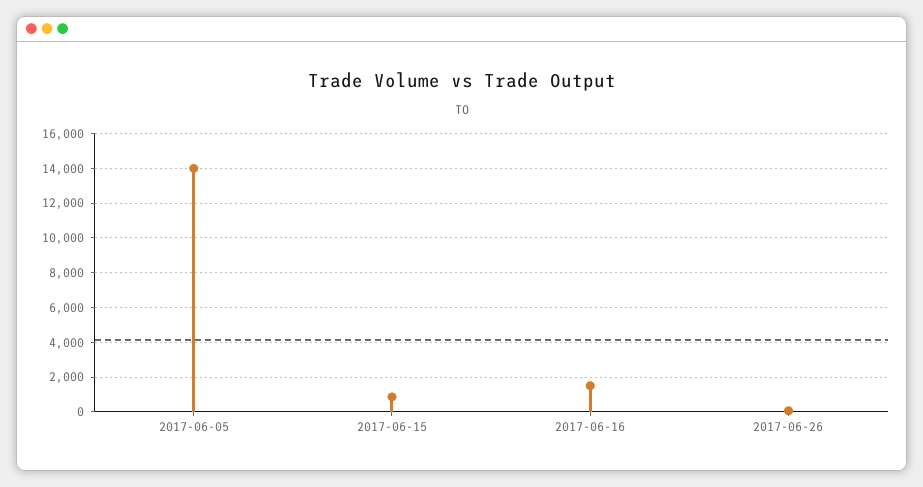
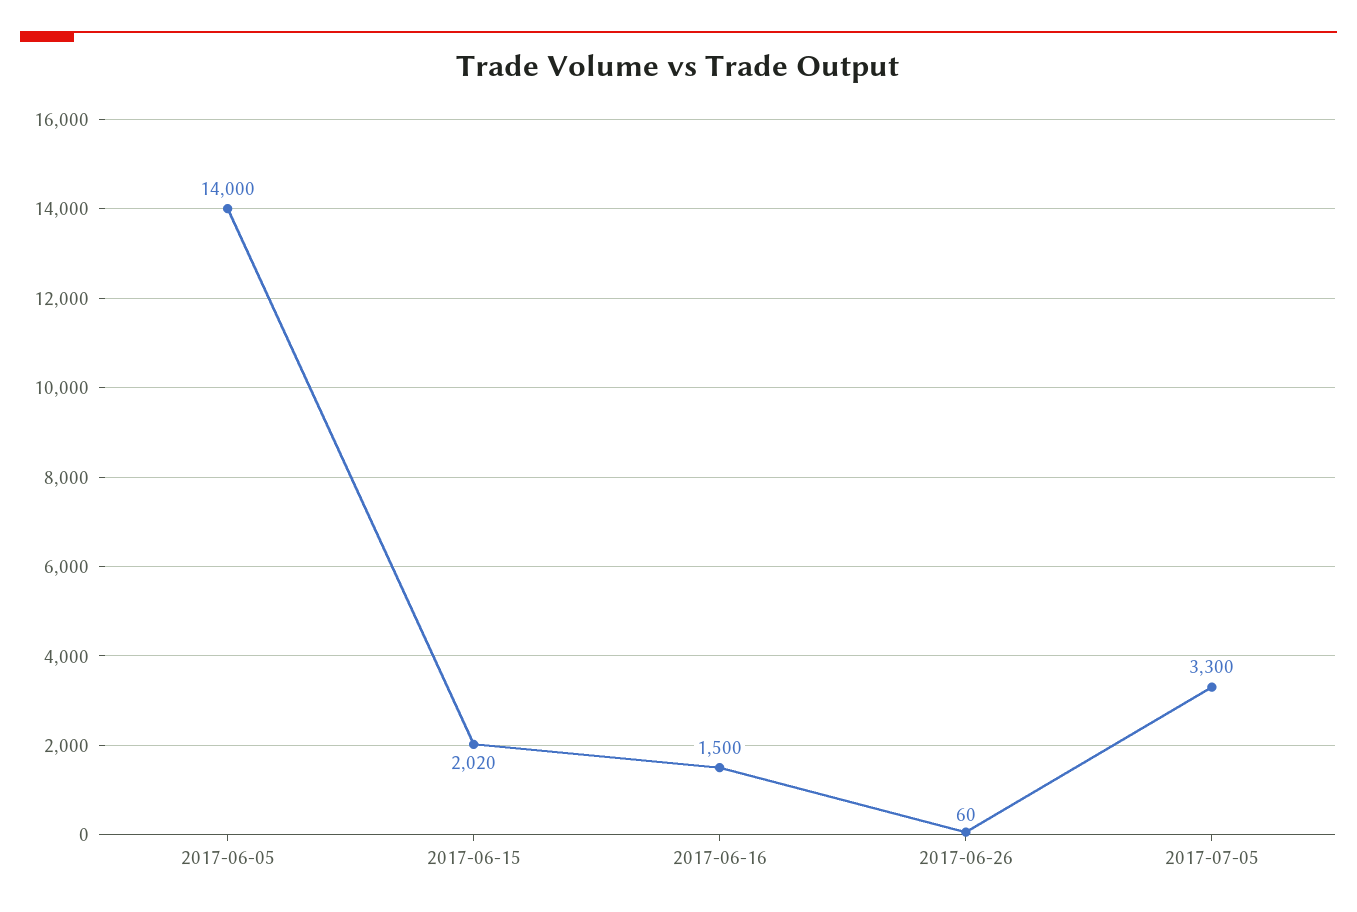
2017-06-15: 1000 -> 2020
2017-07-05: none -> 3300

